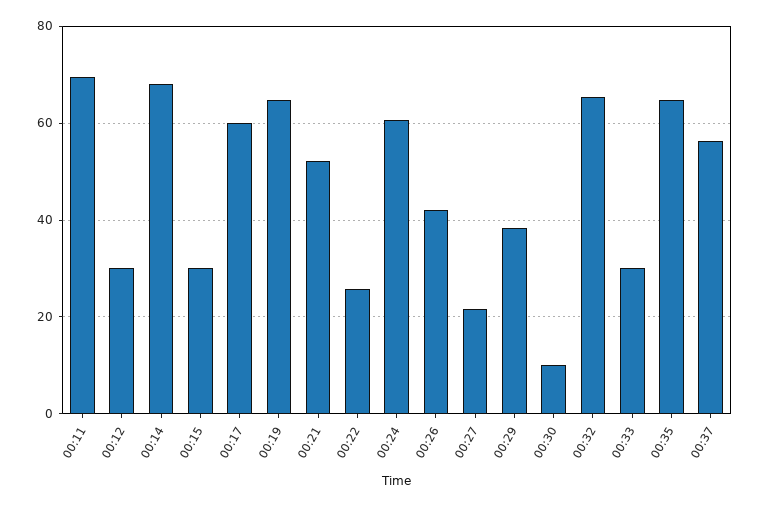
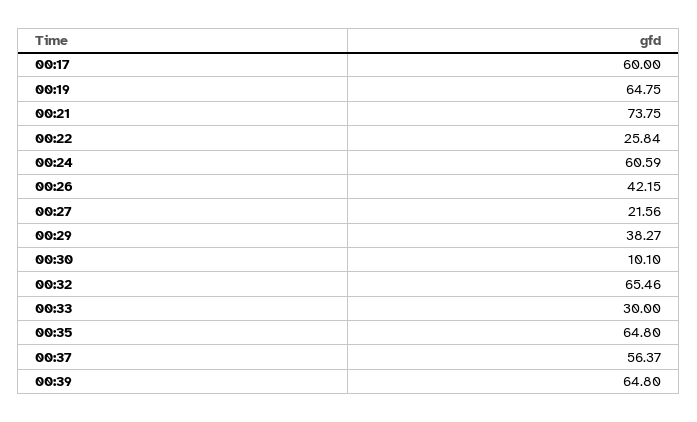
00:11: 70 -> none
00:12: 30 -> none
00:14: 68 -> none
00:15: 30 -> none
00:21: 52 -> 73.75
00:39: none -> 64.8

